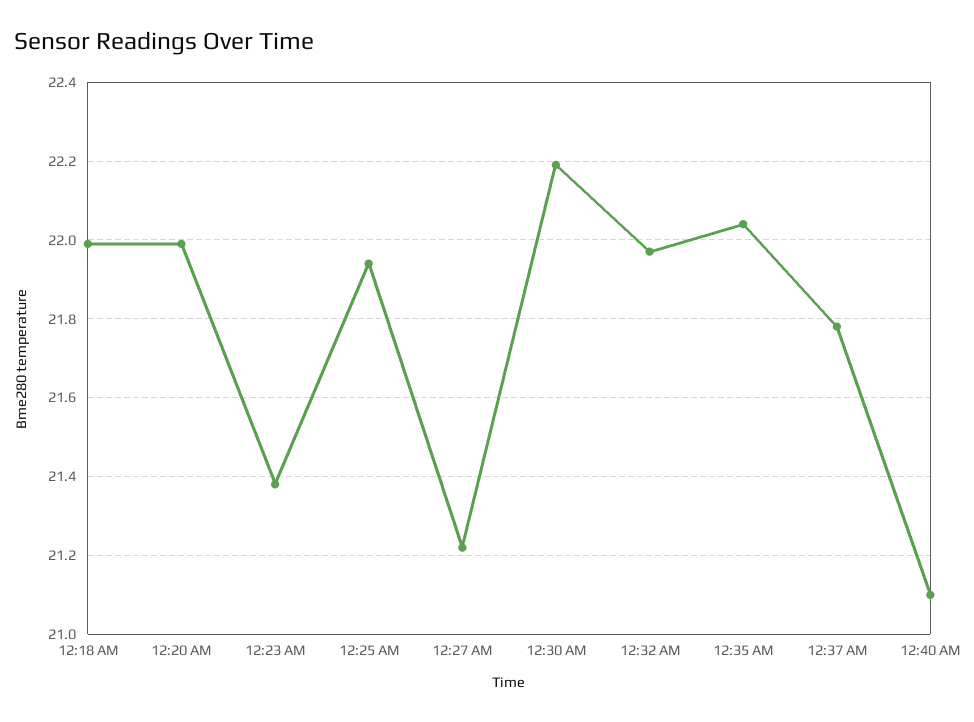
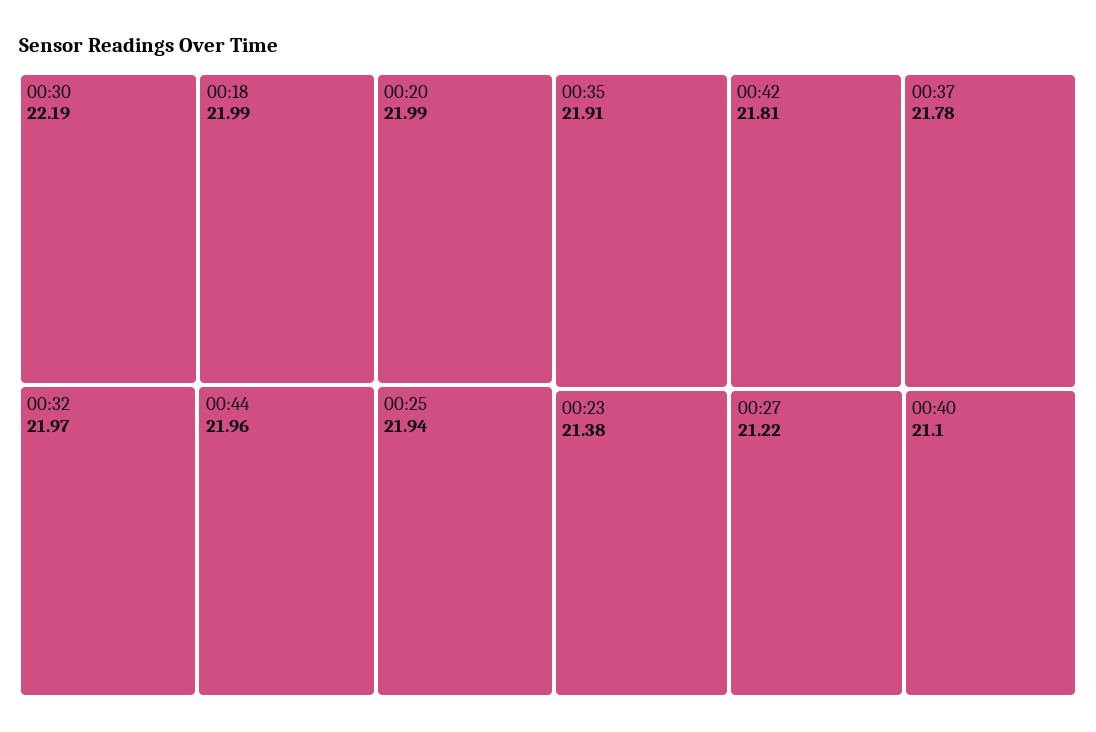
12:35 AM: 22.05 -> 21.91
00:44: none -> 21.96
00:42: none -> 21.81

